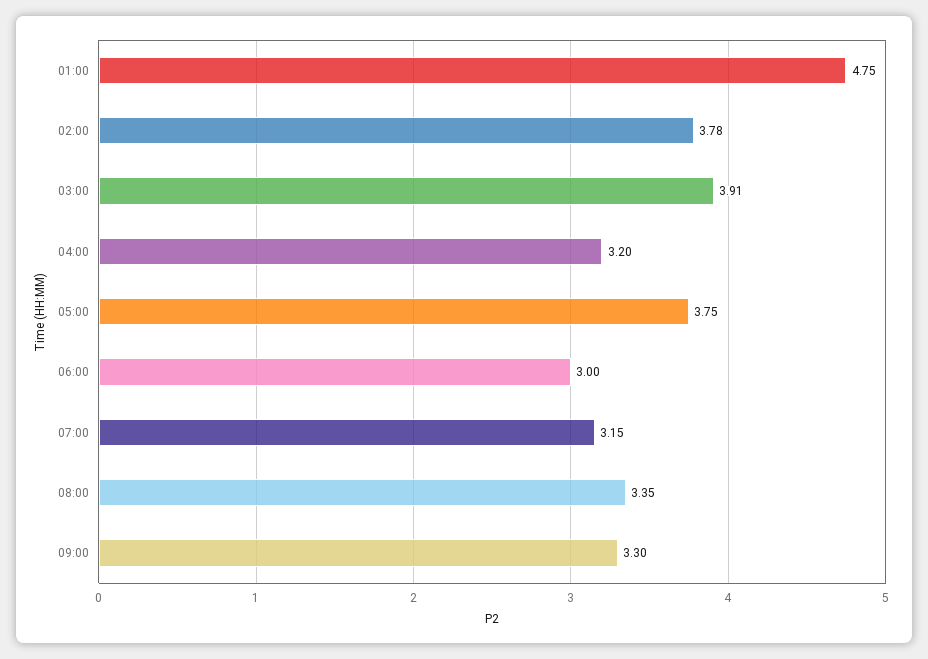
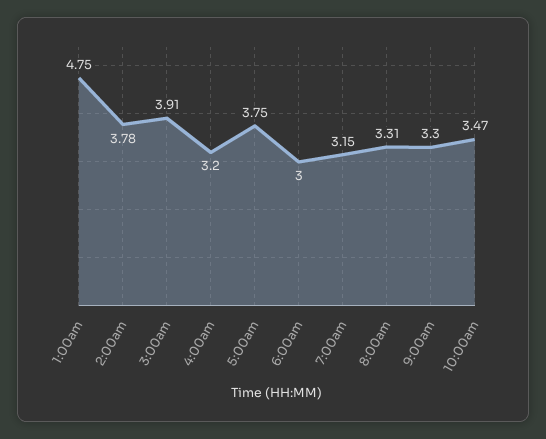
08:00: 3.35 -> 3.31
10:00am: none -> 3.47

